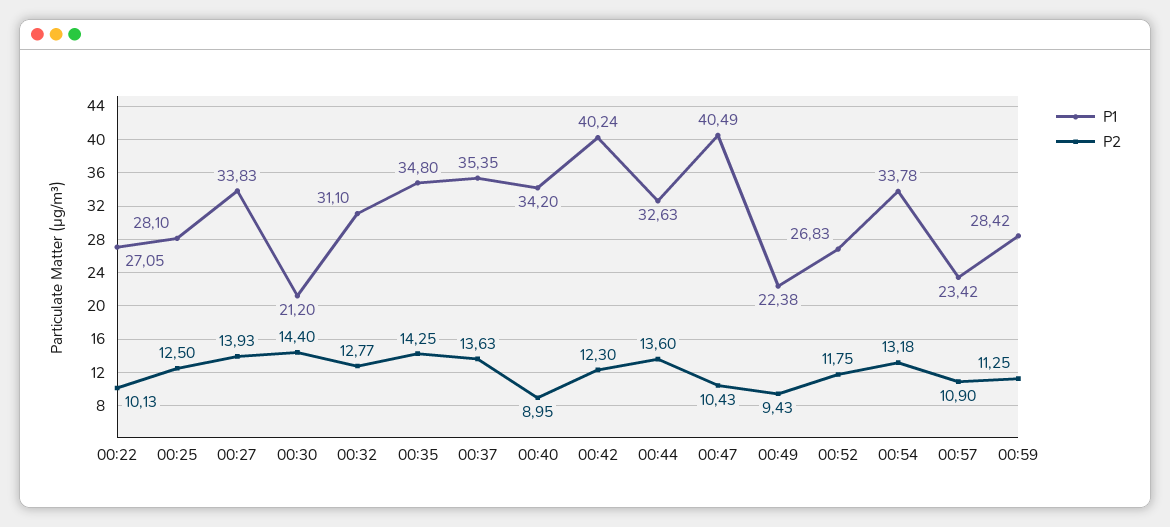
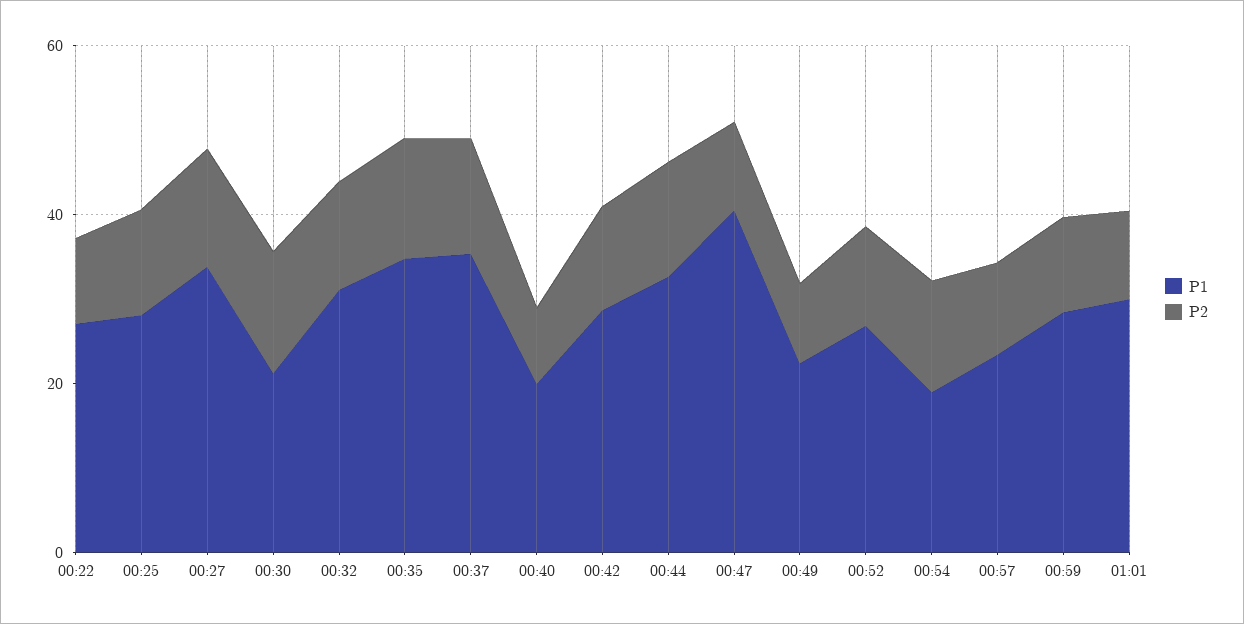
P1, 00:40: 34.2 -> 20
P1, 00:42: 40.24 -> 30
P1, 00:54: 33.78 -> 20
P1, 01:01: none -> 30
P2, 01:01: none -> 10

